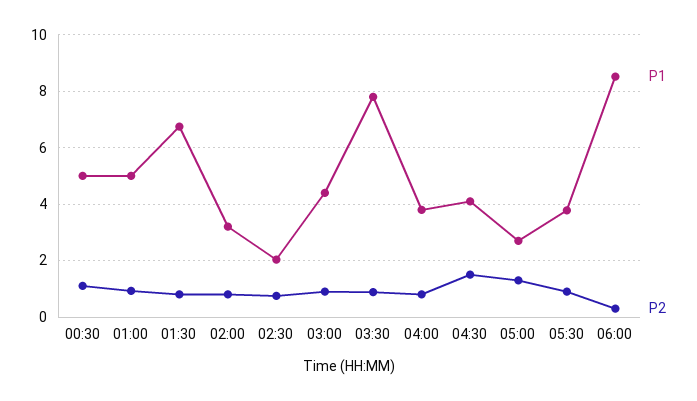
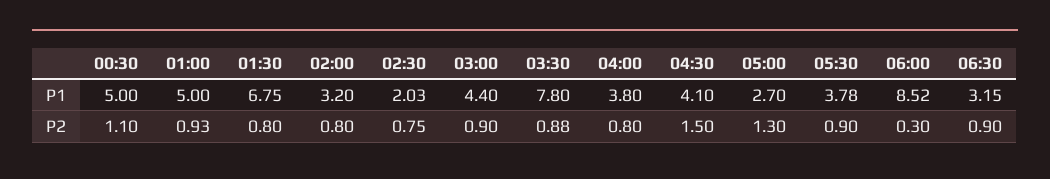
P1, 06:30: none -> 3.15
P2, 06:30: none -> 0.9

